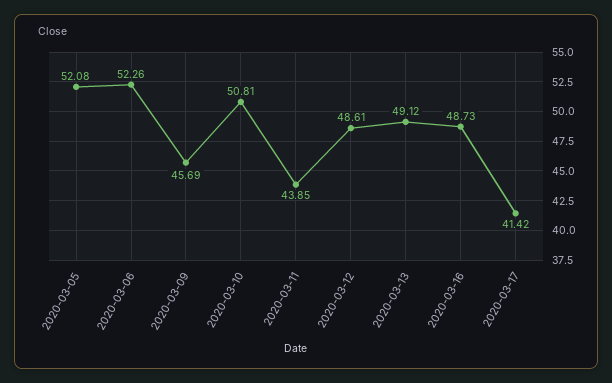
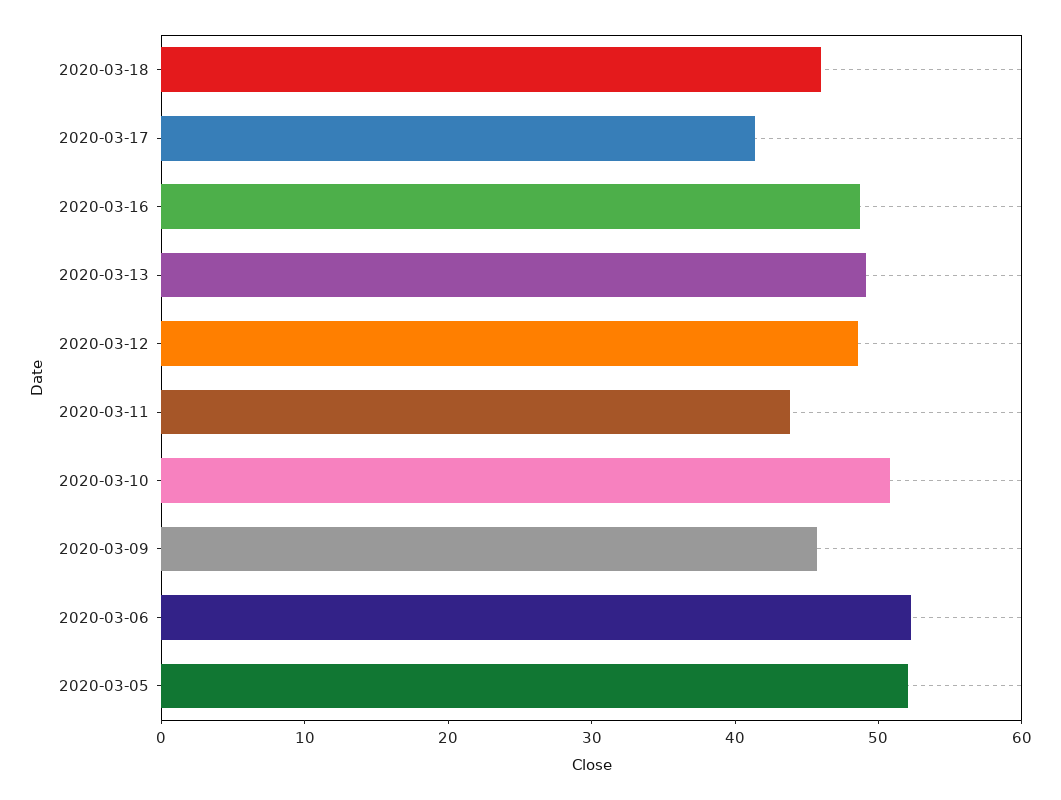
2020-03-18: none -> 46

